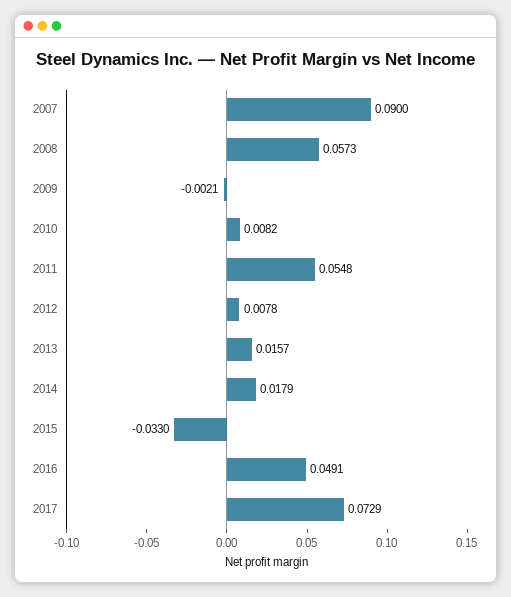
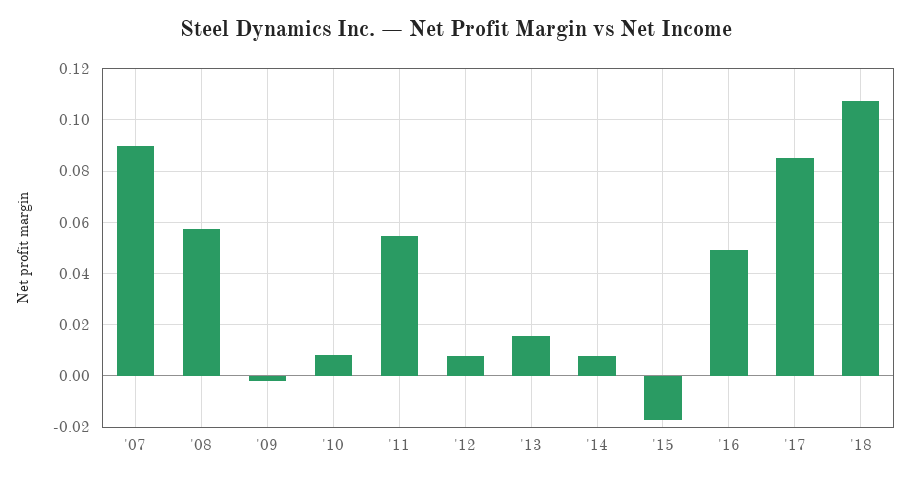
2014: 0.0179 -> 0.0075
2015: -0.033 -> -0.0175
2017: 0.0729 -> 0.085
'18: none -> 0.1075

